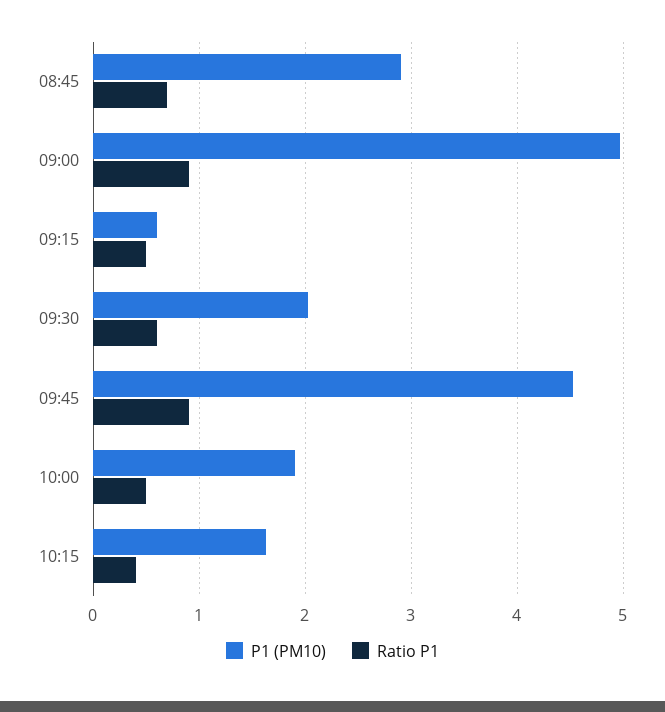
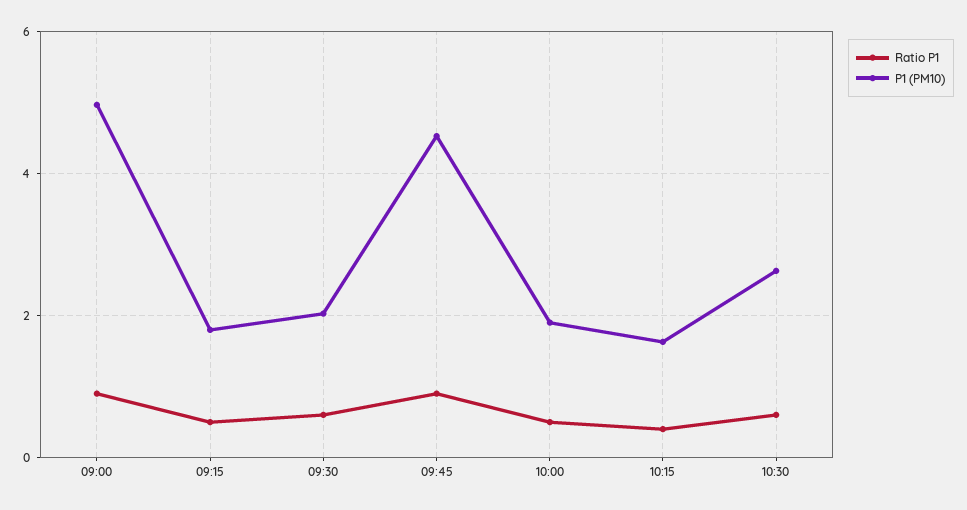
P1 (PM10), 08:45: 2.9 -> none
Ratio P1, 08:45: 0.7 -> none
P1 (PM10), 09:15: 0.6 -> 1.8
Ratio P1, 10:30: none -> 0.6
P1 (PM10), 10:30: none -> 2.6

